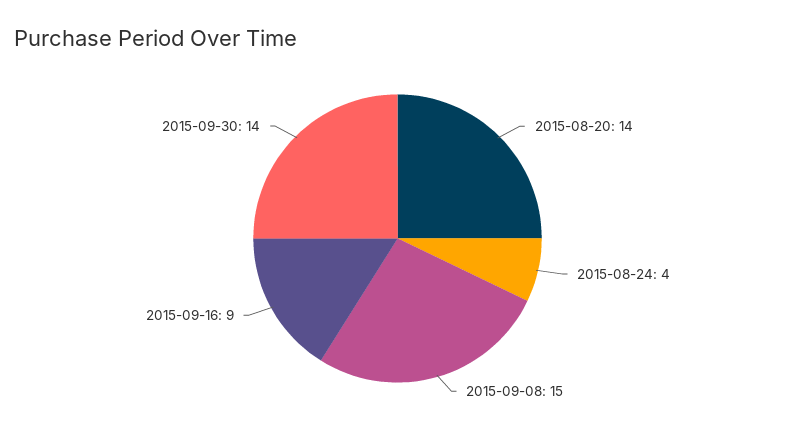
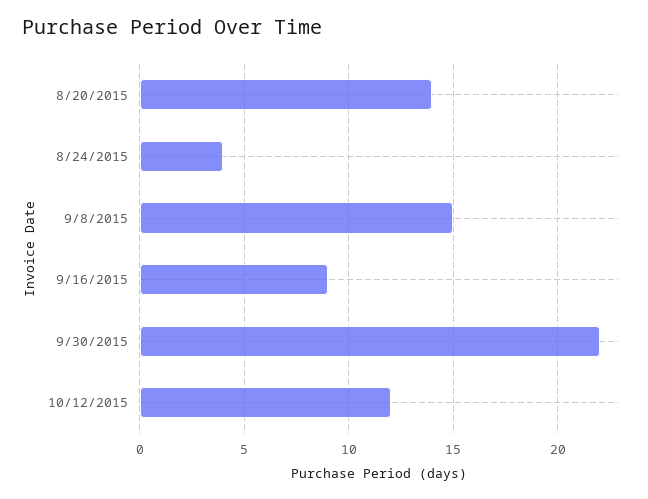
2015-09-30: 14 -> 22
10/12/2015: none -> 12

